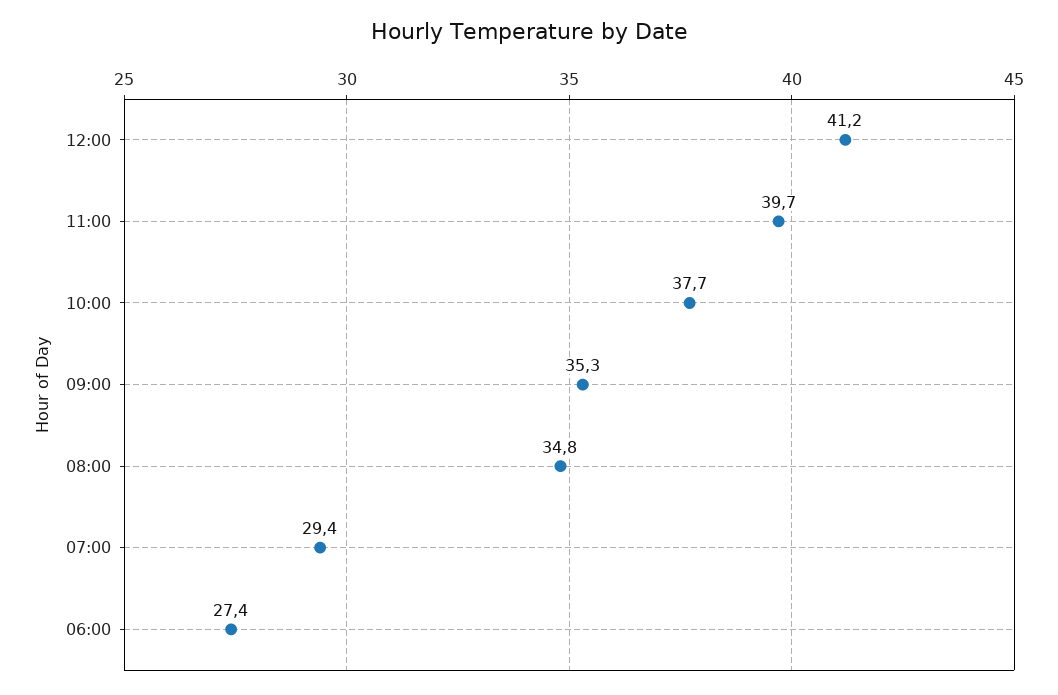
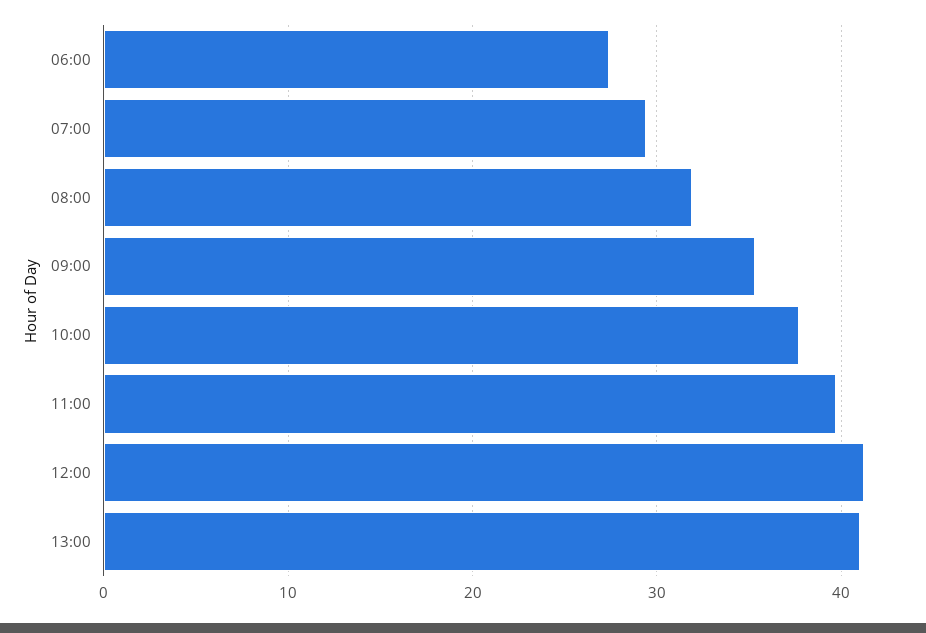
08:00: 34.8 -> 32
13:00: none -> 41

